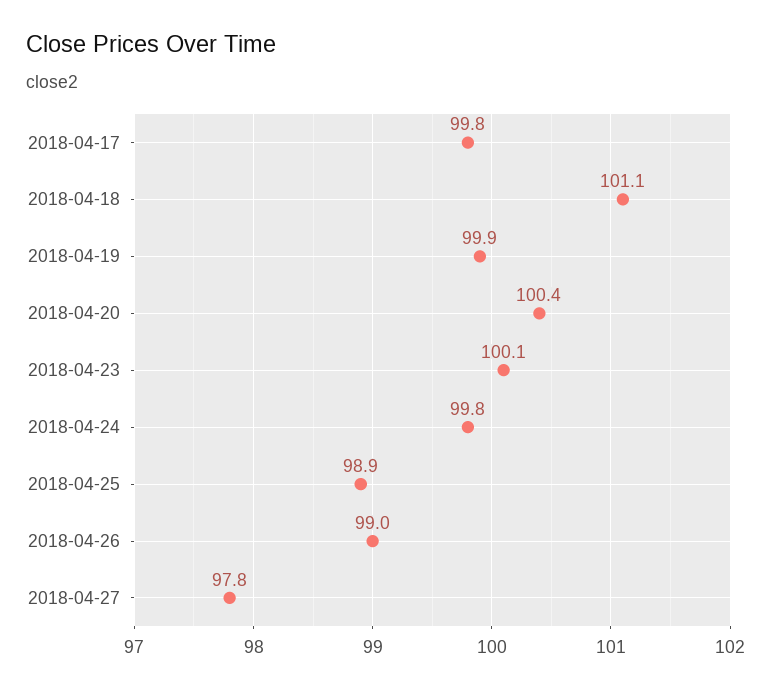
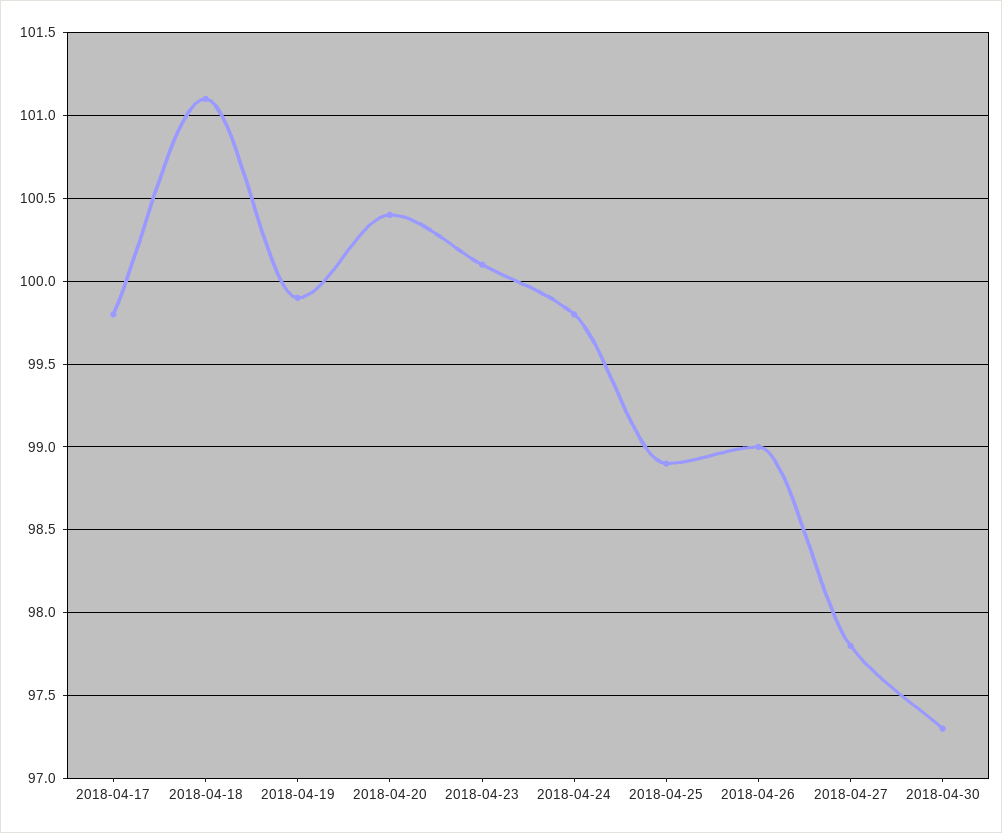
2018-04-30: none -> 97.3

